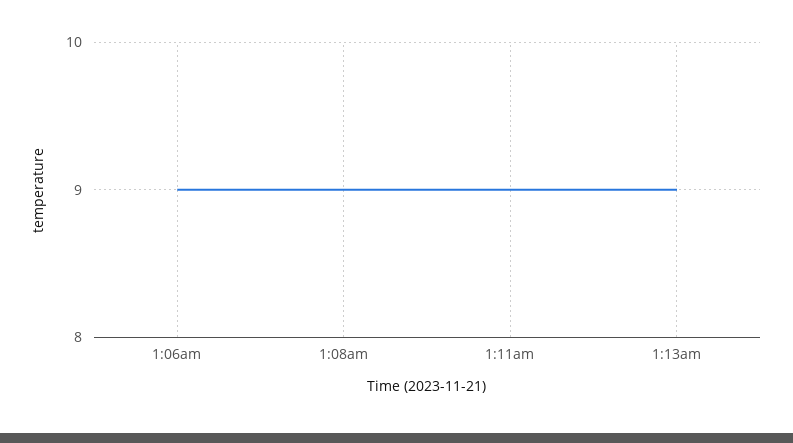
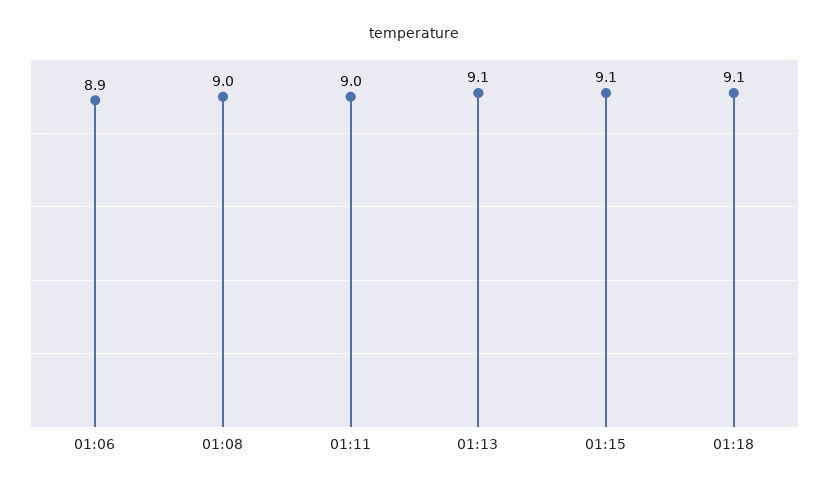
1:06am: 9 -> 8.9
1:13am: 9 -> 9.1
01:15: none -> 9.1
01:18: none -> 9.1

